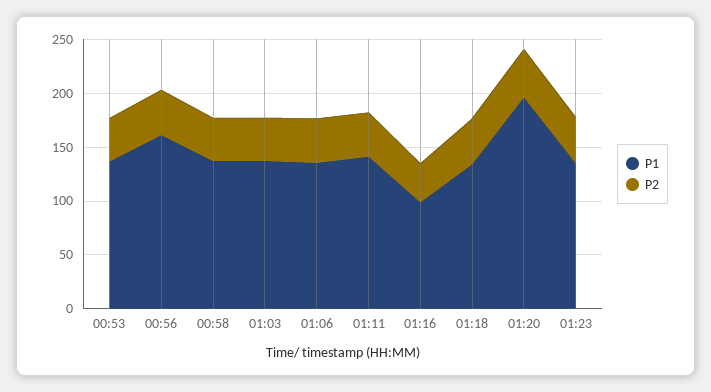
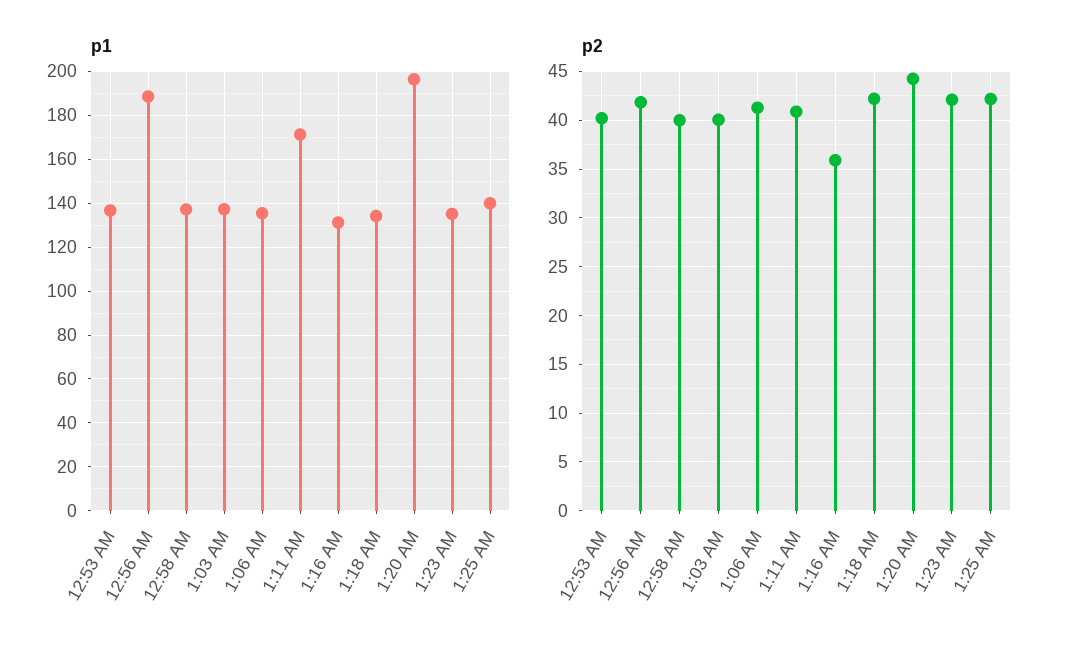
P1, 00:56: 160 -> 190
P1, 01:11: 140 -> 170
P1, 01:16: 100 -> 130
P1, 1:25 AM: none -> 140
P2, 1:25 AM: none -> 42

